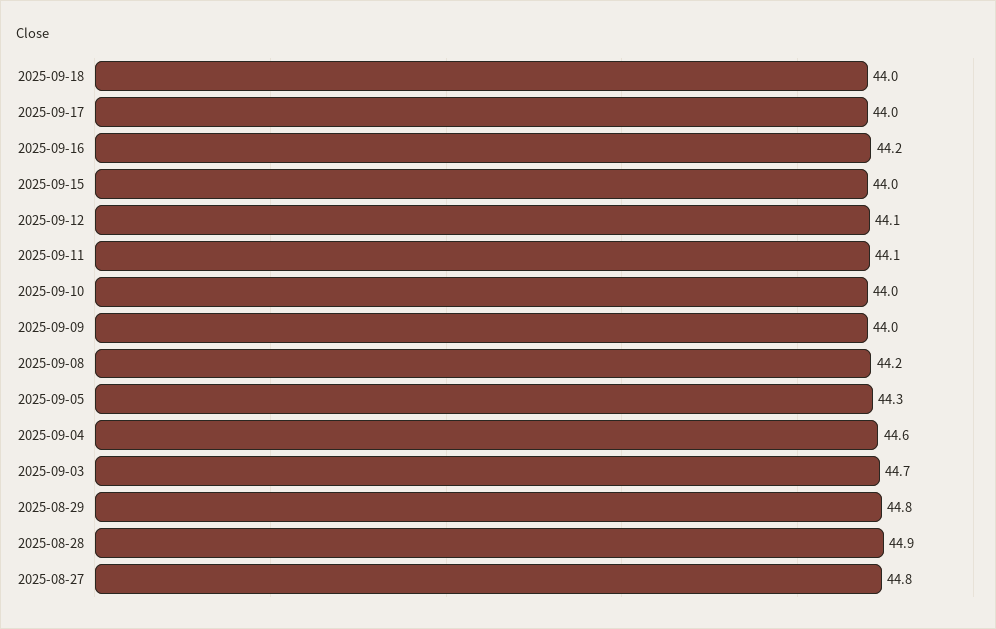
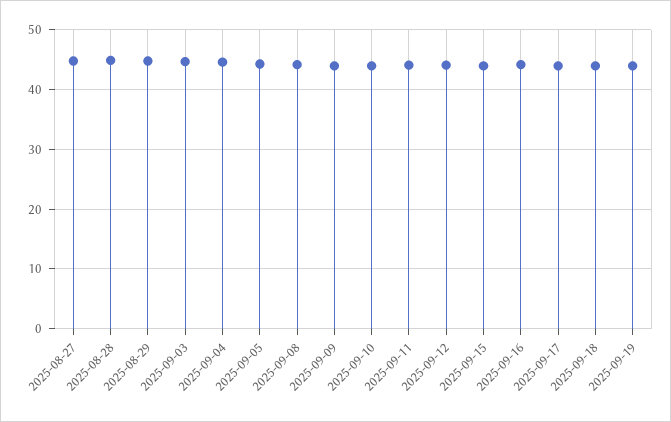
2025-09-19: none -> 44

